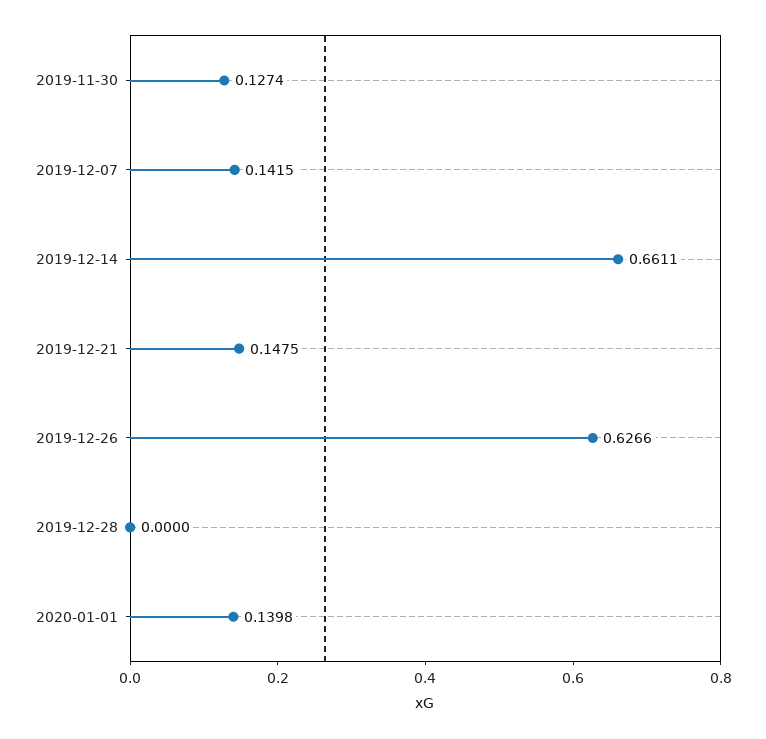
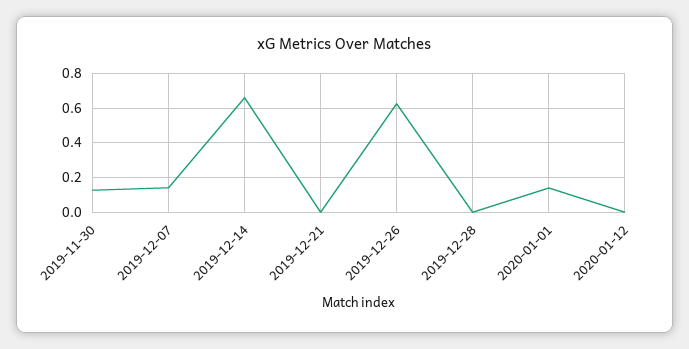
2019-12-21: 0.1475 -> 0
2020-01-12: none -> 0

